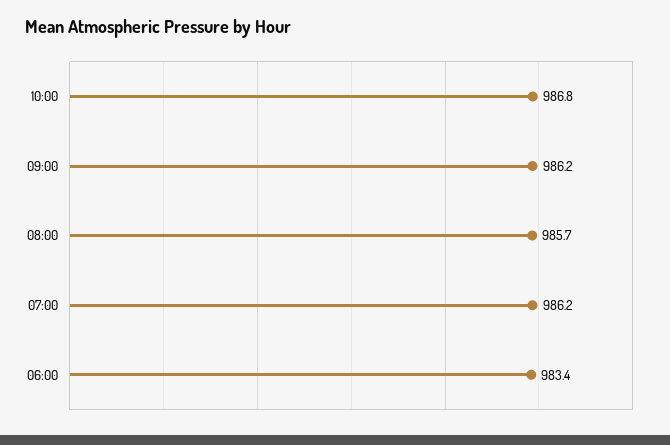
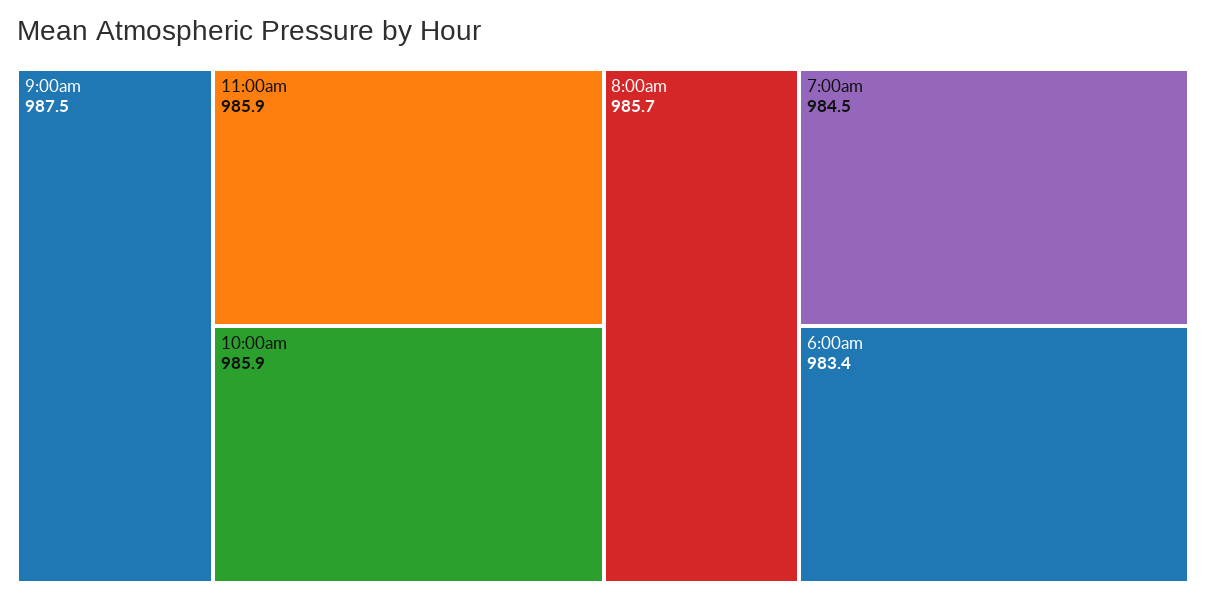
10:00: 986.8 -> 985.9
09:00: 986.2 -> 987.5
07:00: 986.2 -> 984.5
11:00am: none -> 985.9

